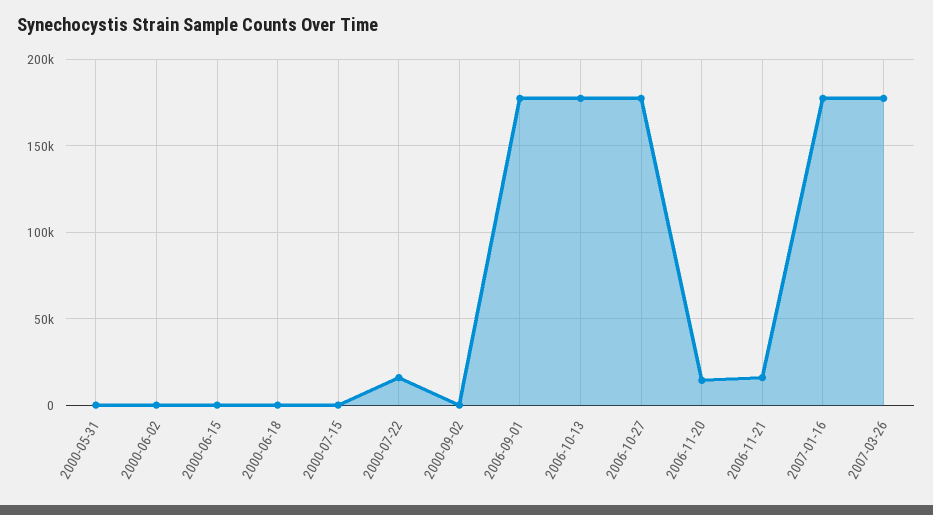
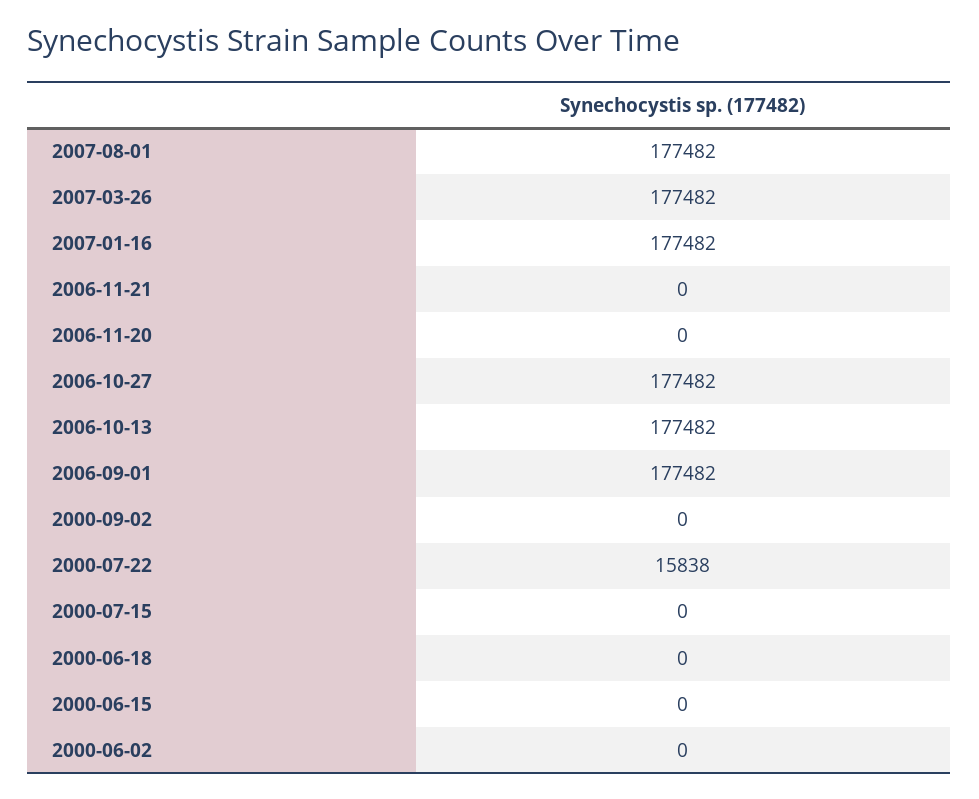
2000-05-31: 0 -> none
2006-11-20: 15000 -> 0
2006-11-21: 15000 -> 0
2007-08-01: none -> 177482

